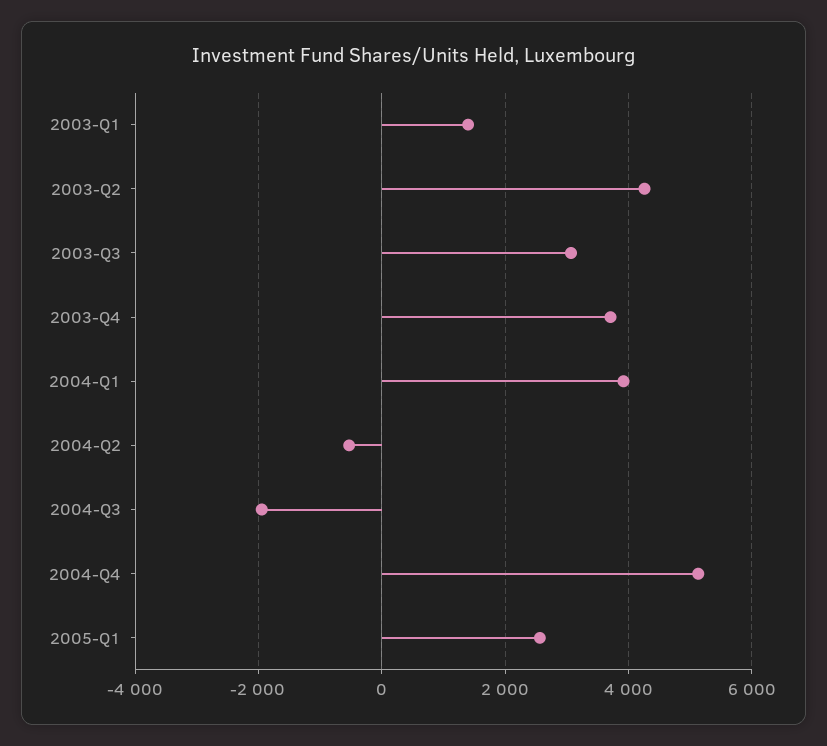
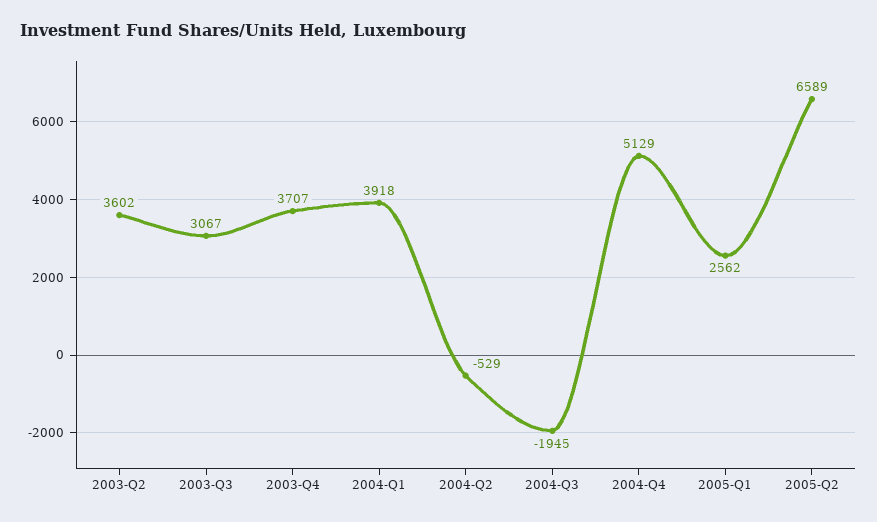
2003-Q1: 1400 -> none
2003-Q2: 4200 -> 3602
2005-Q2: none -> 6589

